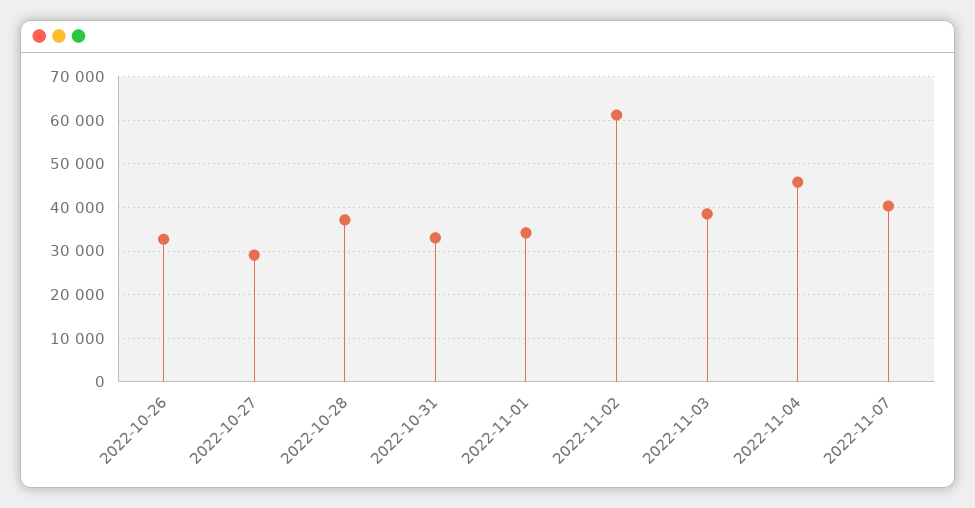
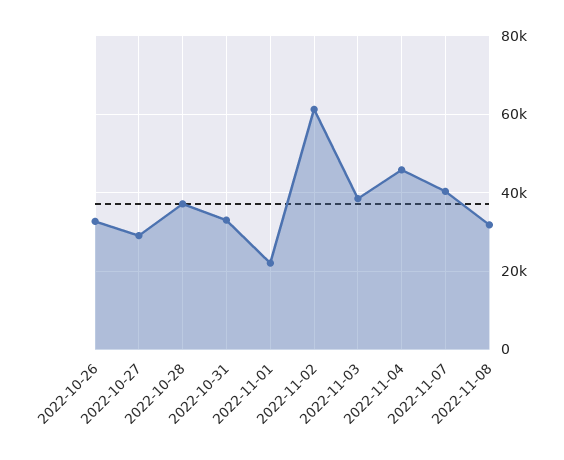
2022-11-01: 34000 -> 22000
2022-11-08: none -> 32000

